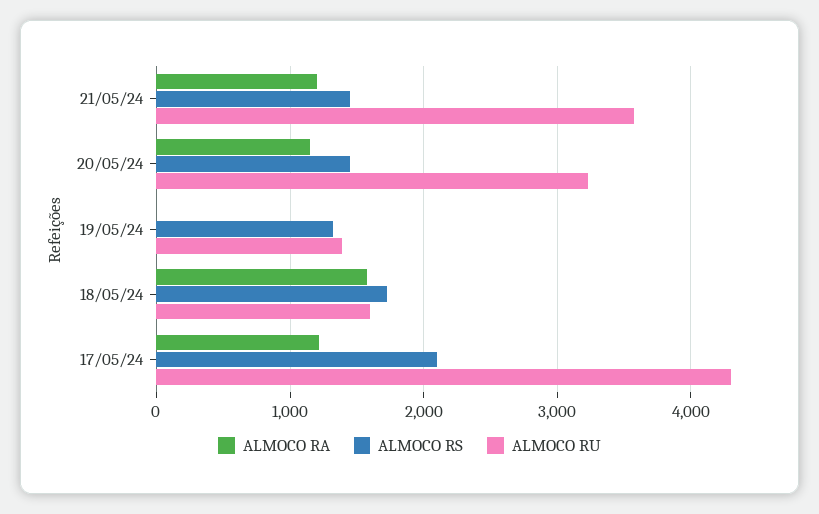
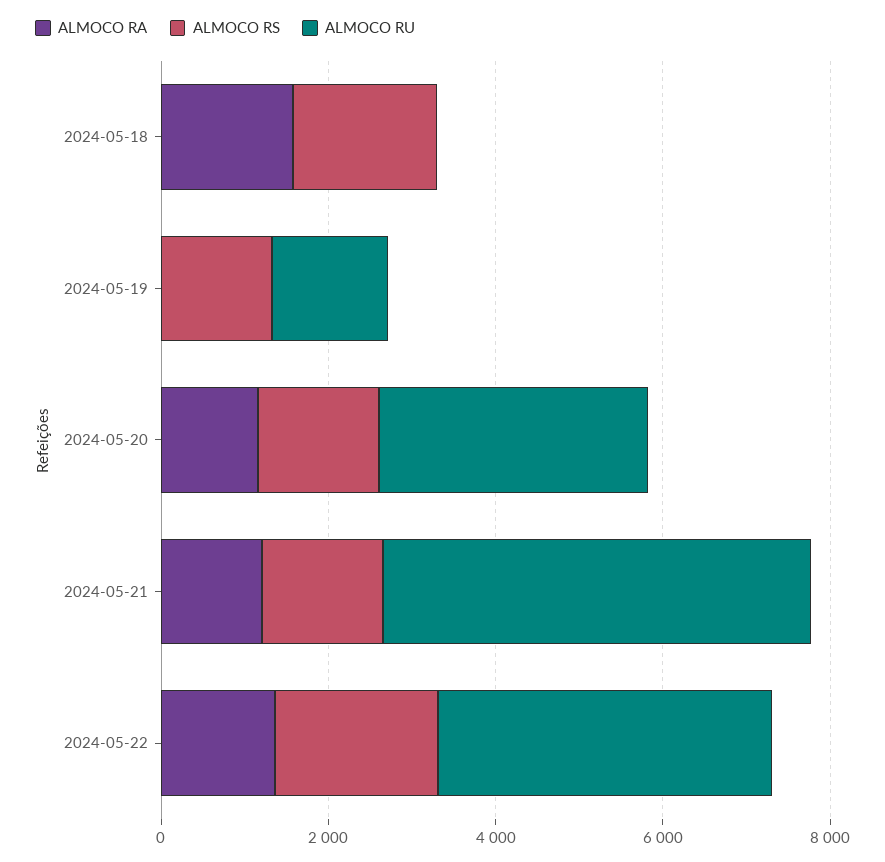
ALMOCO RU, 21/05/24: 3600 -> 5000
ALMOCO RU, 18/05/24: 1600 -> 0
ALMOCO RA, 17/05/24: 1200 -> none
ALMOCO RS, 17/05/24: 2100 -> none
ALMOCO RU, 17/05/24: 4300 -> none
ALMOCO RA, 2024-05-22: none -> 1500
ALMOCO RS, 2024-05-22: none -> 2000
ALMOCO RU, 2024-05-22: none -> 4000

